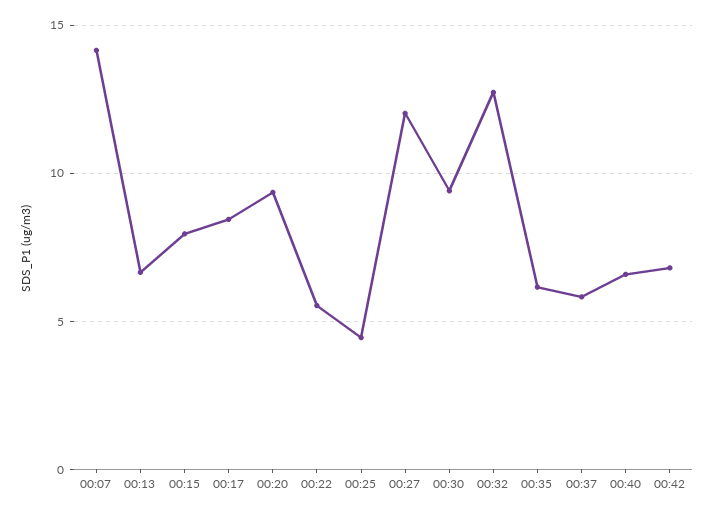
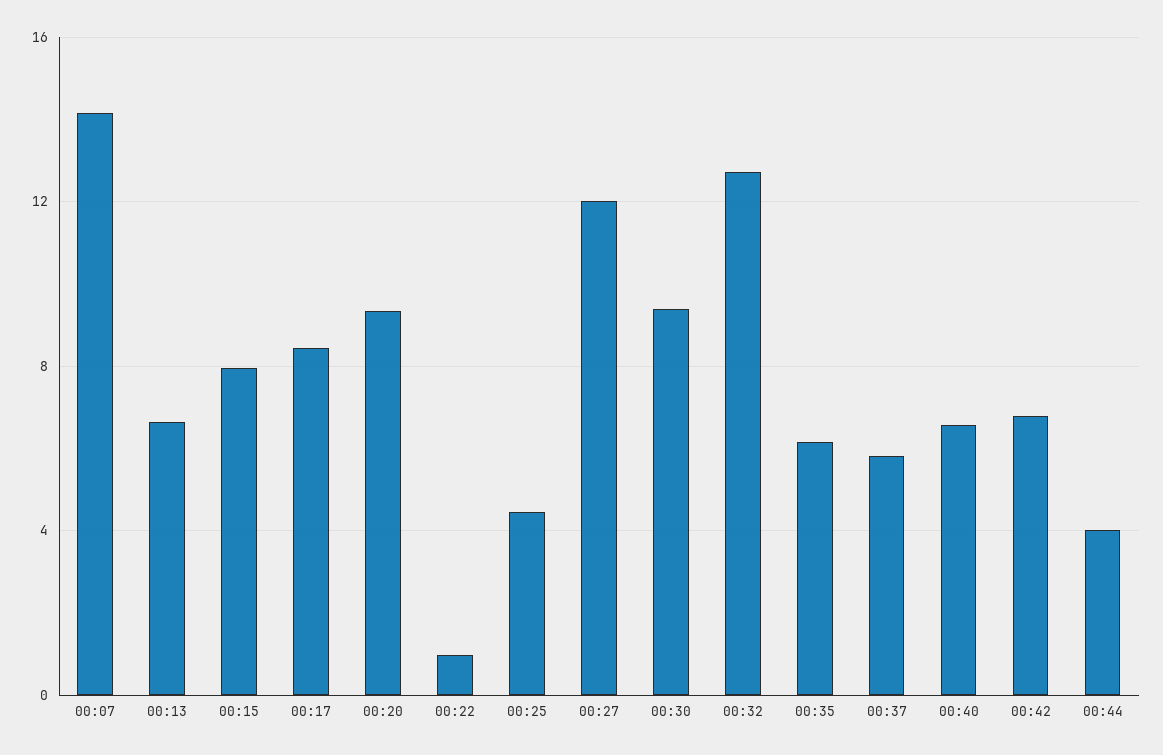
00:22: 5.5 -> 1
00:44: none -> 4

